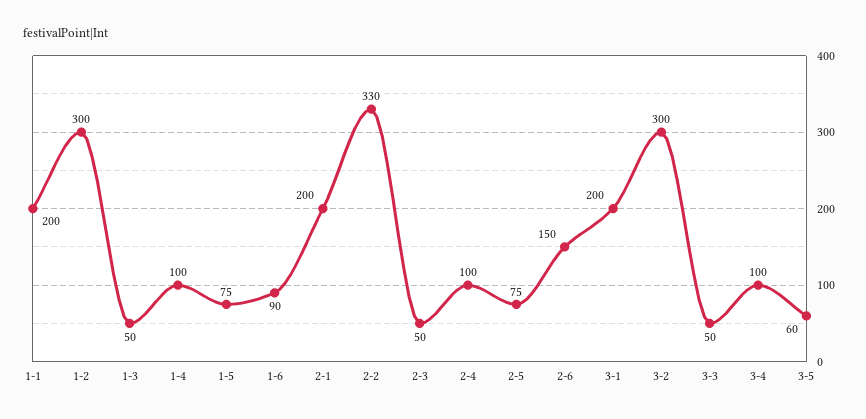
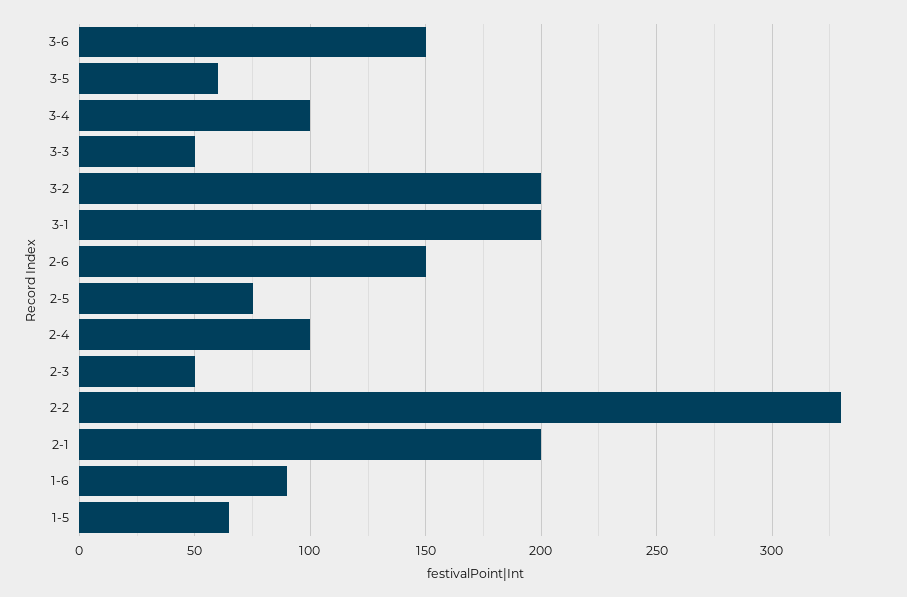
1-1: 200 -> none
1-2: 300 -> none
1-3: 50 -> none
1-4: 100 -> none
1-5: 75 -> 65
3-2: 300 -> 200
3-6: none -> 150

